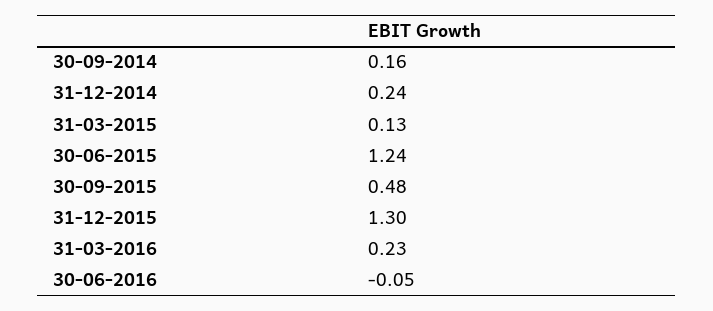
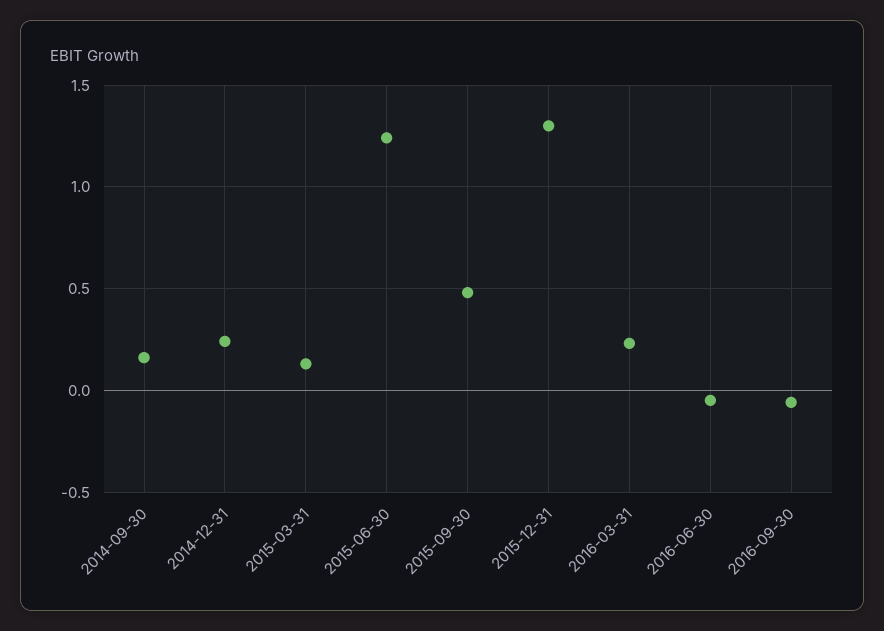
2016-09-30: none -> -0.05

